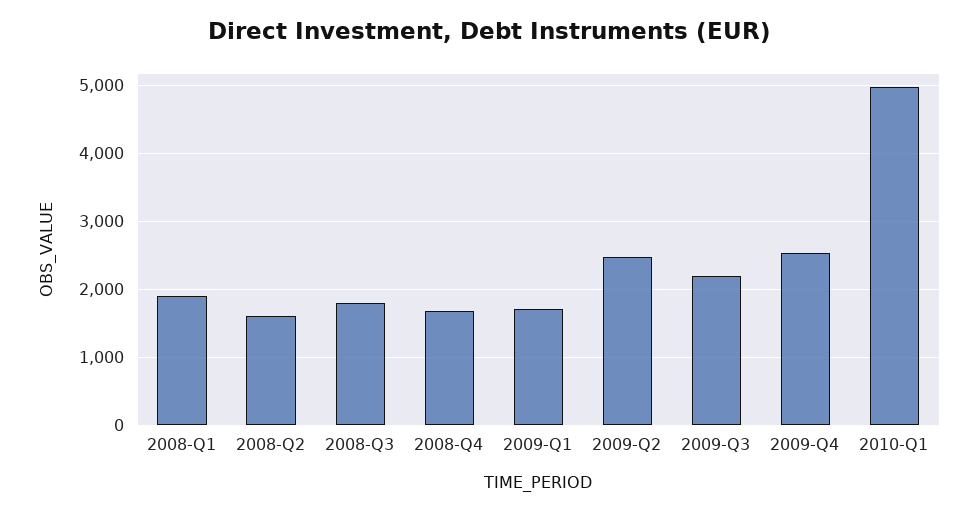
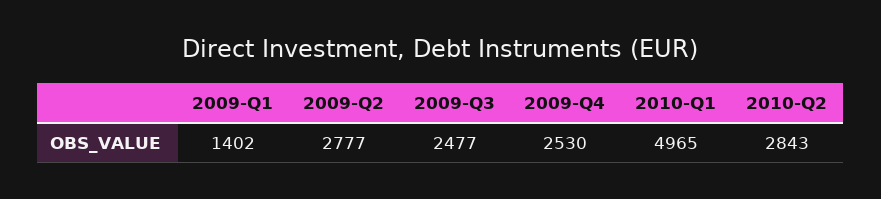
2008-Q1: 1900 -> none
2008-Q2: 1600 -> none
2008-Q3: 1800 -> none
2008-Q4: 1700 -> none
2009-Q1: 1700 -> 1402
2009-Q2: 2500 -> 2777
2009-Q3: 2200 -> 2477
2010-Q2: none -> 2843

